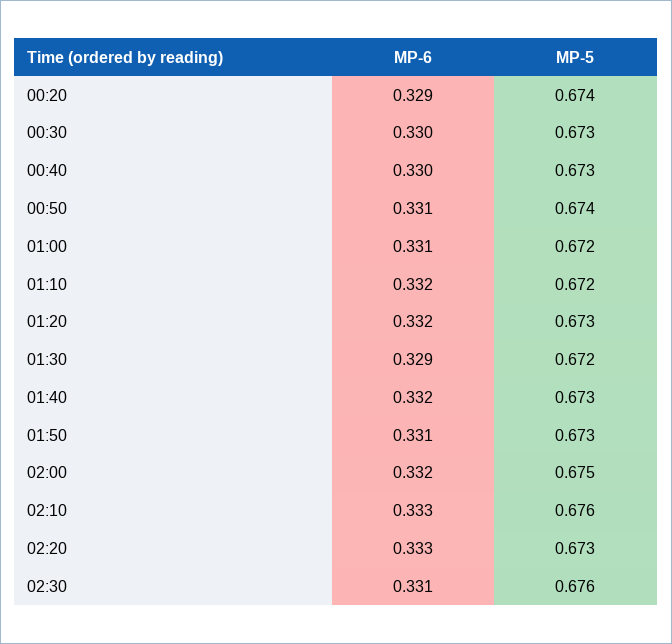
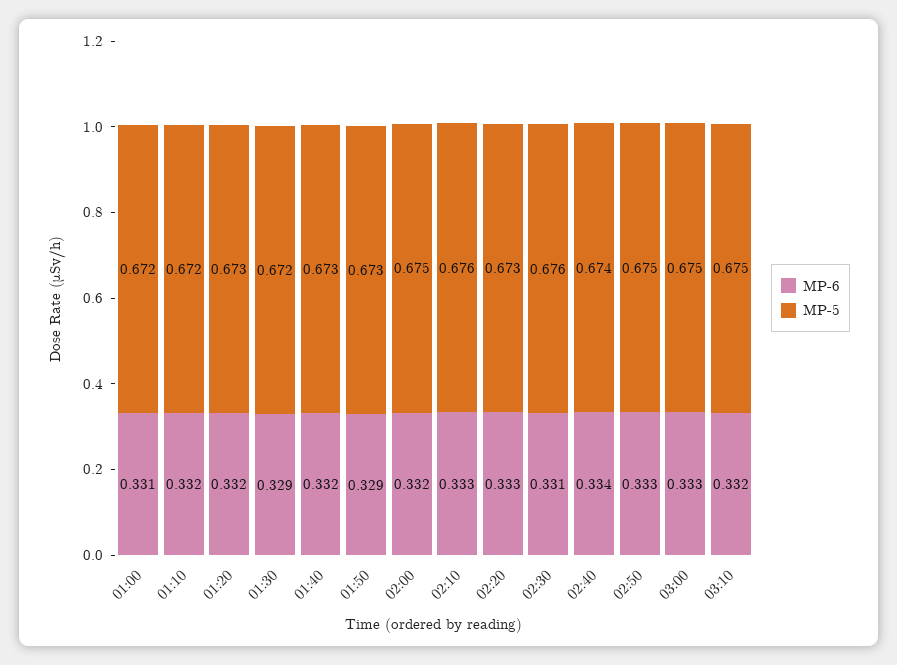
MP-6, 00:20: 0.329 -> none
MP-5, 00:20: 0.674 -> none
MP-6, 00:30: 0.33 -> none
MP-5, 00:30: 0.673 -> none
MP-6, 00:40: 0.33 -> none
MP-5, 00:40: 0.673 -> none
MP-6, 00:50: 0.331 -> none
MP-5, 00:50: 0.674 -> none
MP-6, 01:50: 0.331 -> 0.329
MP-6, 02:40: none -> 0.334
MP-5, 02:40: none -> 0.674
MP-6, 02:50: none -> 0.333
MP-5, 02:50: none -> 0.675
MP-6, 03:00: none -> 0.333
MP-5, 03:00: none -> 0.675
MP-6, 03:10: none -> 0.332
MP-5, 03:10: none -> 0.675

